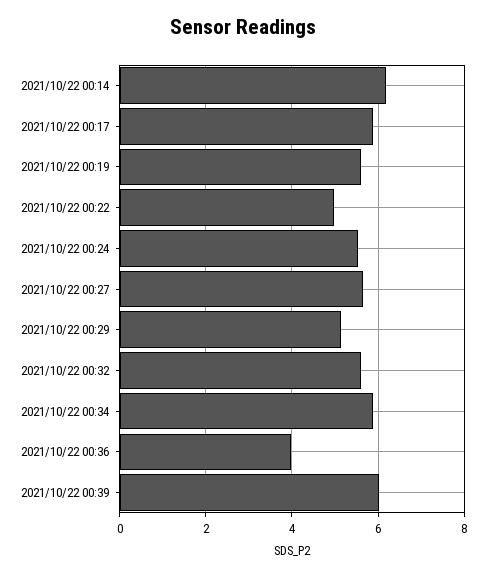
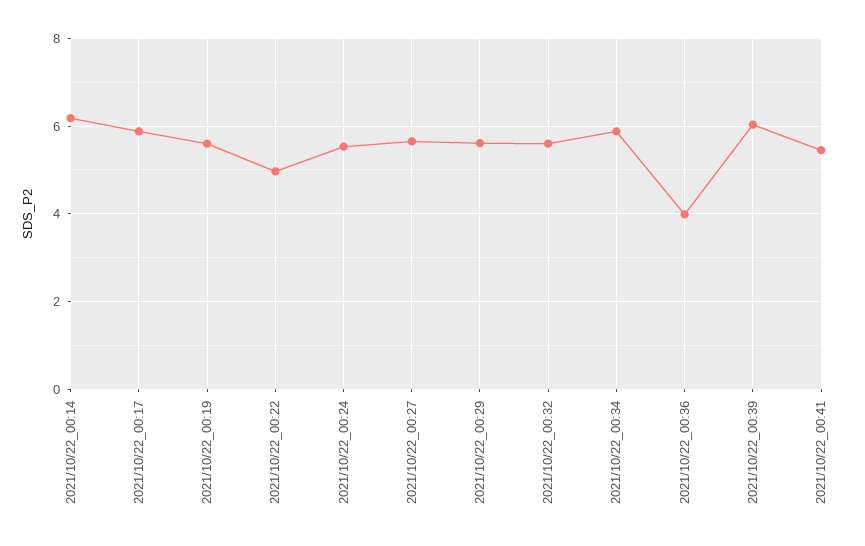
2021/10/22 00:29: 5.2 -> 5.6
2021/10/22_00:41: none -> 5.4

